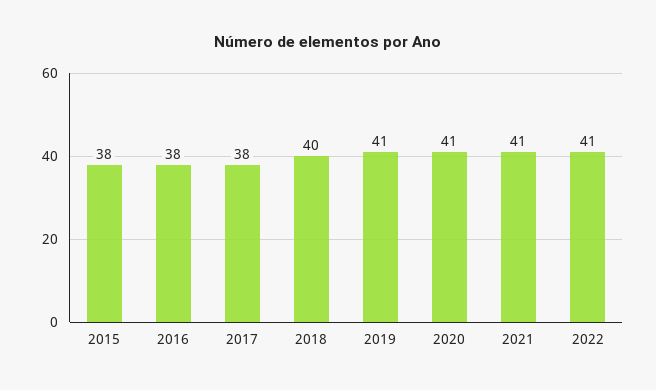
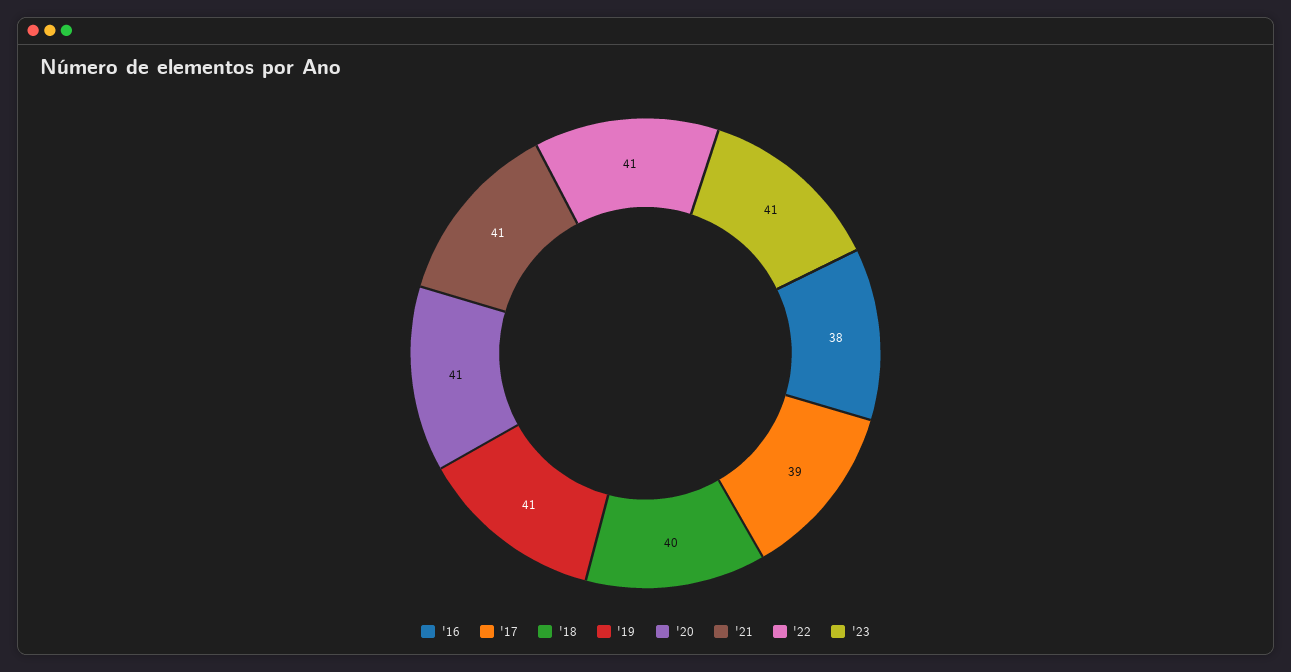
2015: 38 -> none
2017: 38 -> 39
'23: none -> 41

